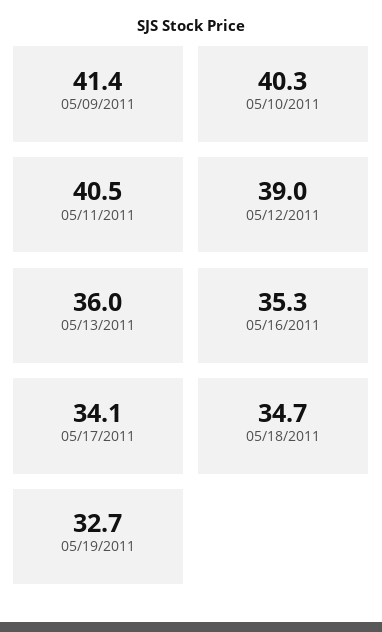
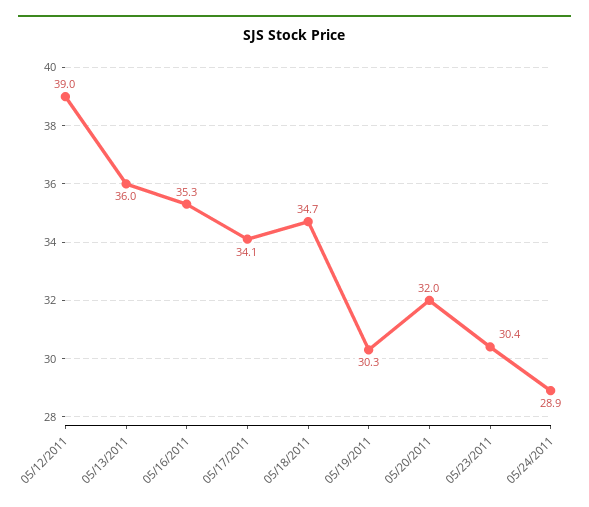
05/09/2011: 41.4 -> none
05/10/2011: 40.3 -> none
05/11/2011: 40.5 -> none
05/19/2011: 32.7 -> 30.3
05/20/2011: none -> 32
05/23/2011: none -> 30.4
05/24/2011: none -> 28.9

